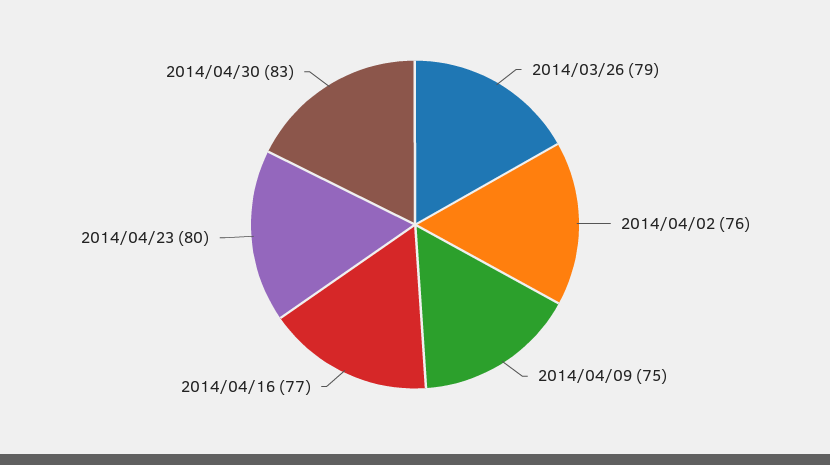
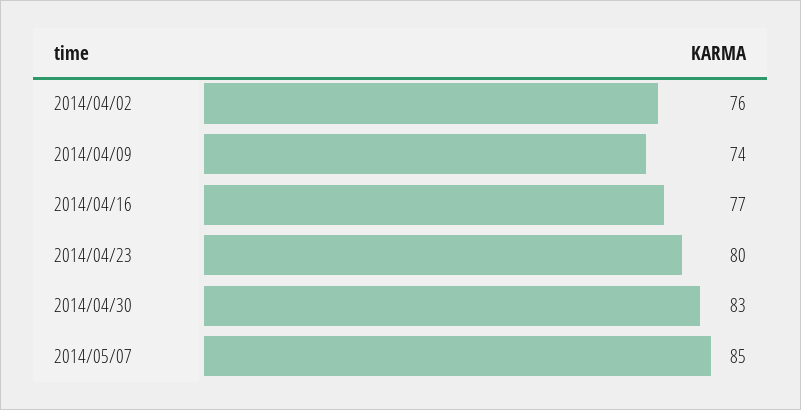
2014/03/26: 79 -> none
2014/04/09: 75 -> 74
2014/05/07: none -> 85

